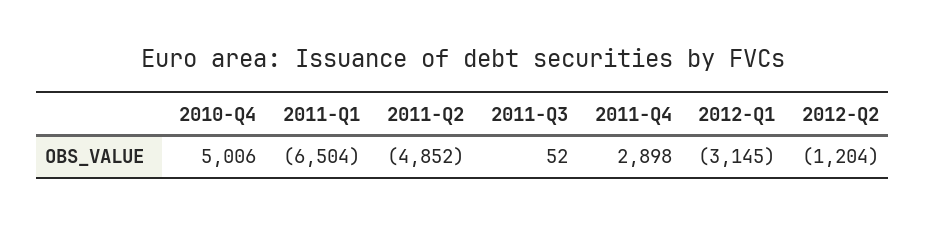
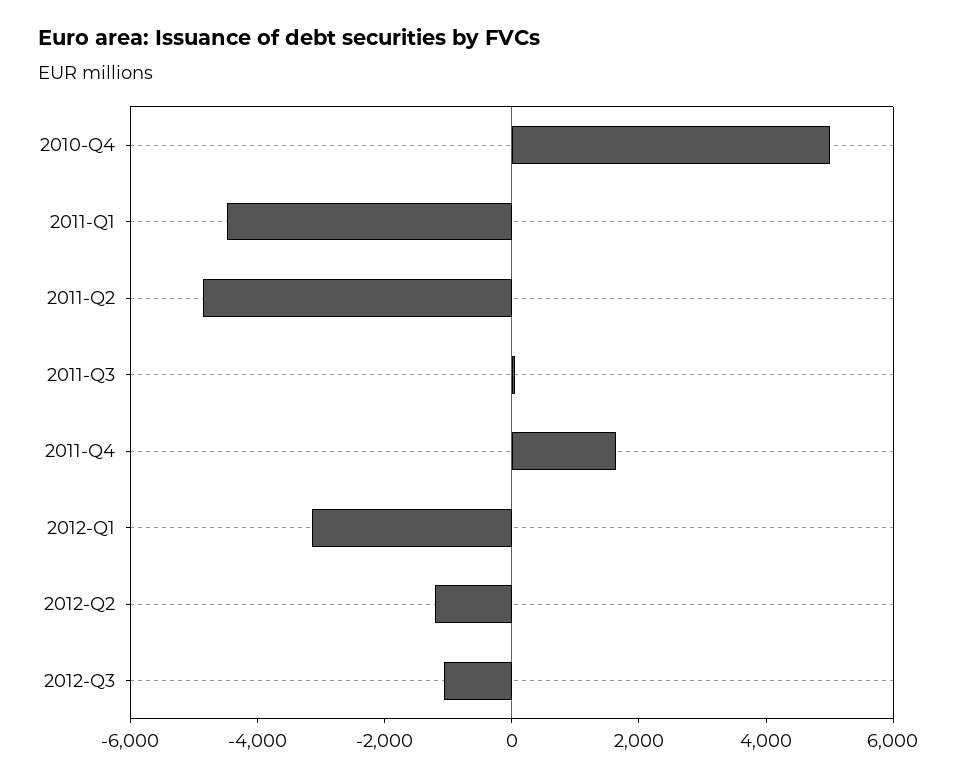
2011-Q1: -6504 -> -4500
2011-Q4: 2898 -> 1500
2012-Q3: none -> -1000

